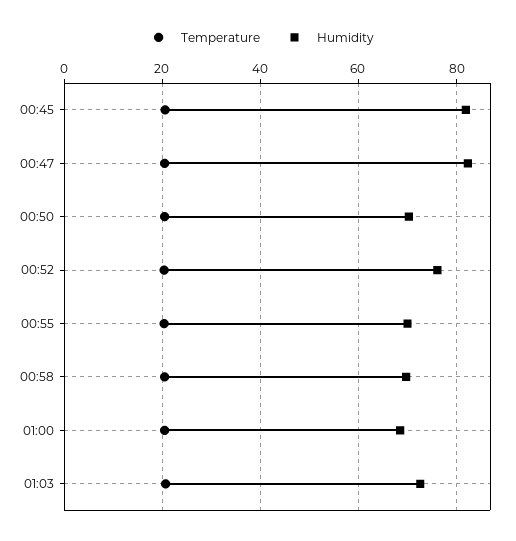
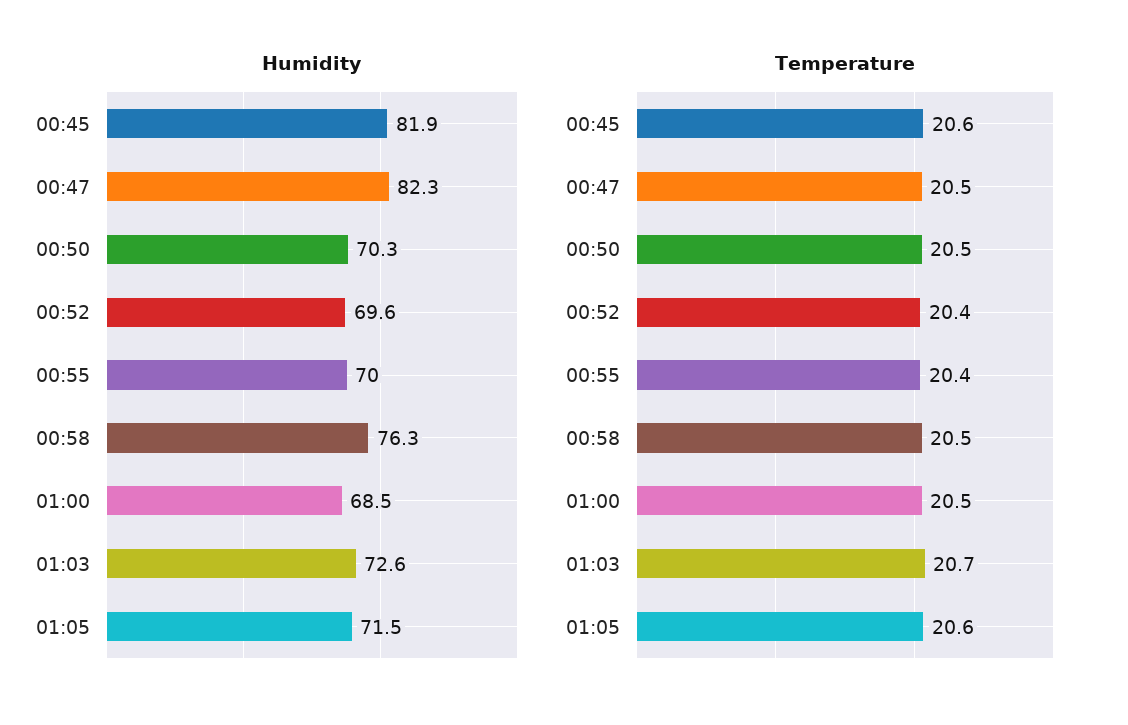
Humidity, 00:52: 76 -> 69.6
Humidity, 00:58: 70 -> 76.3
Humidity, 01:05: none -> 71.5
Temperature, 01:05: none -> 20.6

